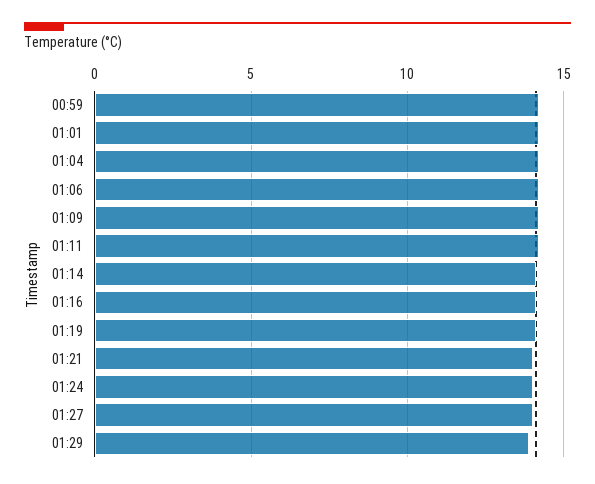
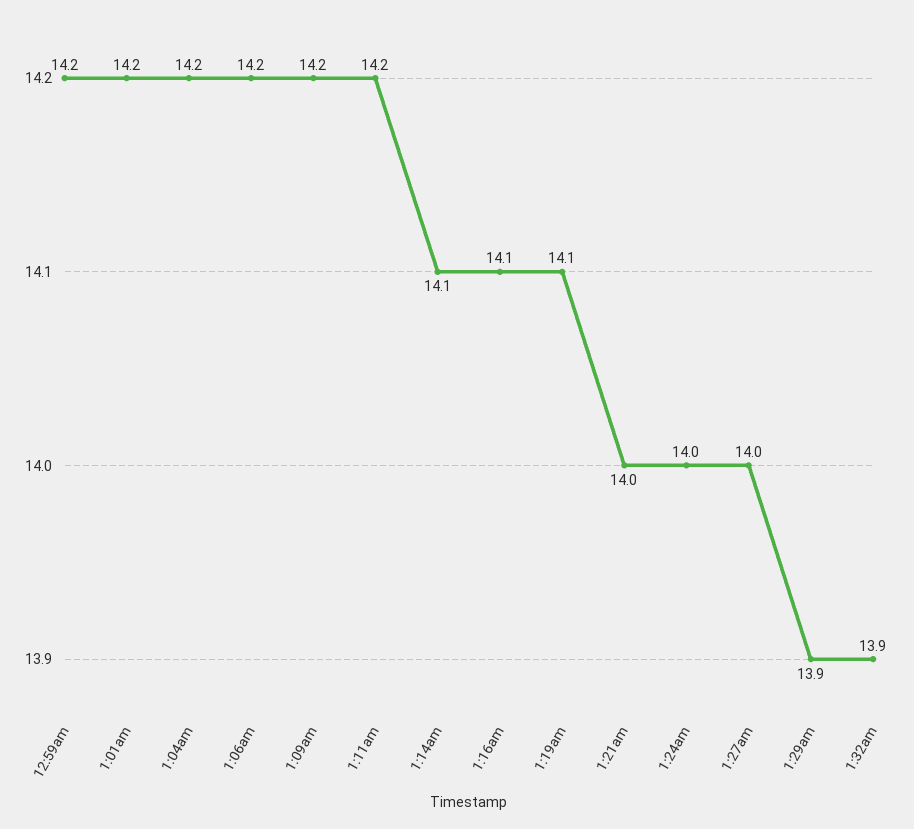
1:32am: none -> 13.9

